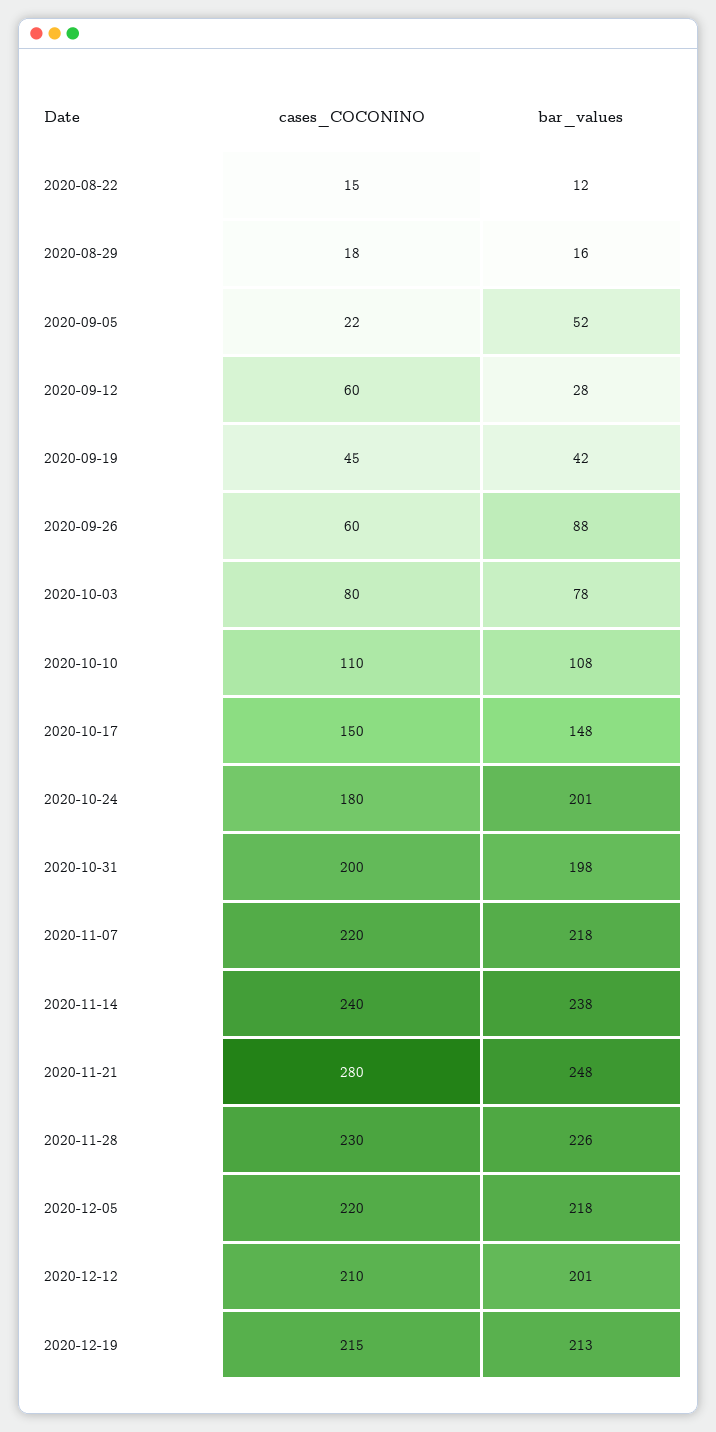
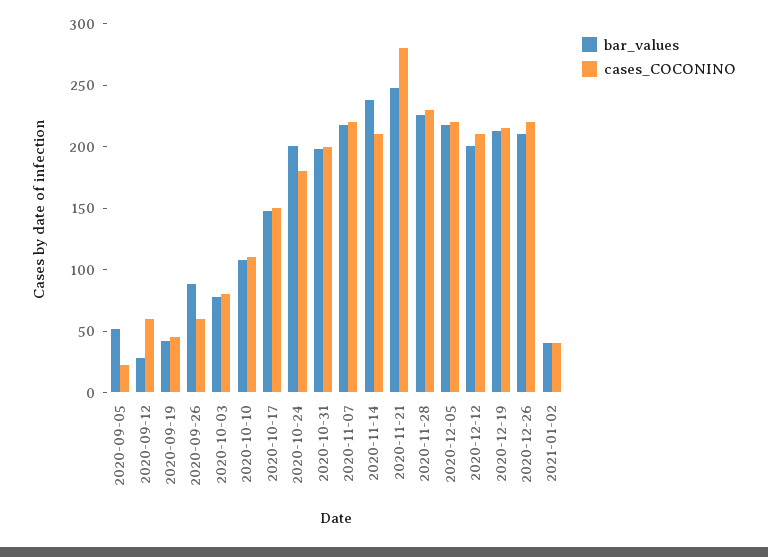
cases_COCONINO, 2020-08-22: 15 -> none
bar_values, 2020-08-22: 12 -> none
cases_COCONINO, 2020-08-29: 18 -> none
bar_values, 2020-08-29: 16 -> none
cases_COCONINO, 2020-11-14: 240 -> 210
bar_values, 2020-12-26: none -> 210
cases_COCONINO, 2020-12-26: none -> 220
bar_values, 2021-01-02: none -> 40
cases_COCONINO, 2021-01-02: none -> 40

